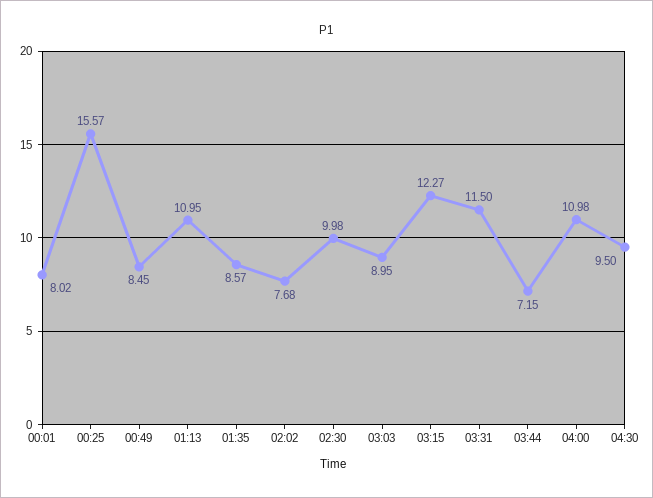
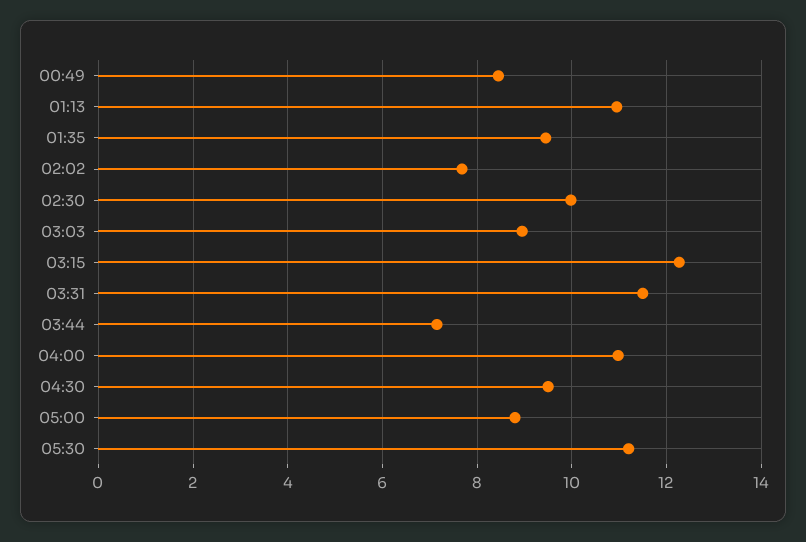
00:01: 8.02 -> none
00:25: 15.57 -> none
01:35: 8.57 -> 9.4
05:00: none -> 8.8
05:30: none -> 11.2

